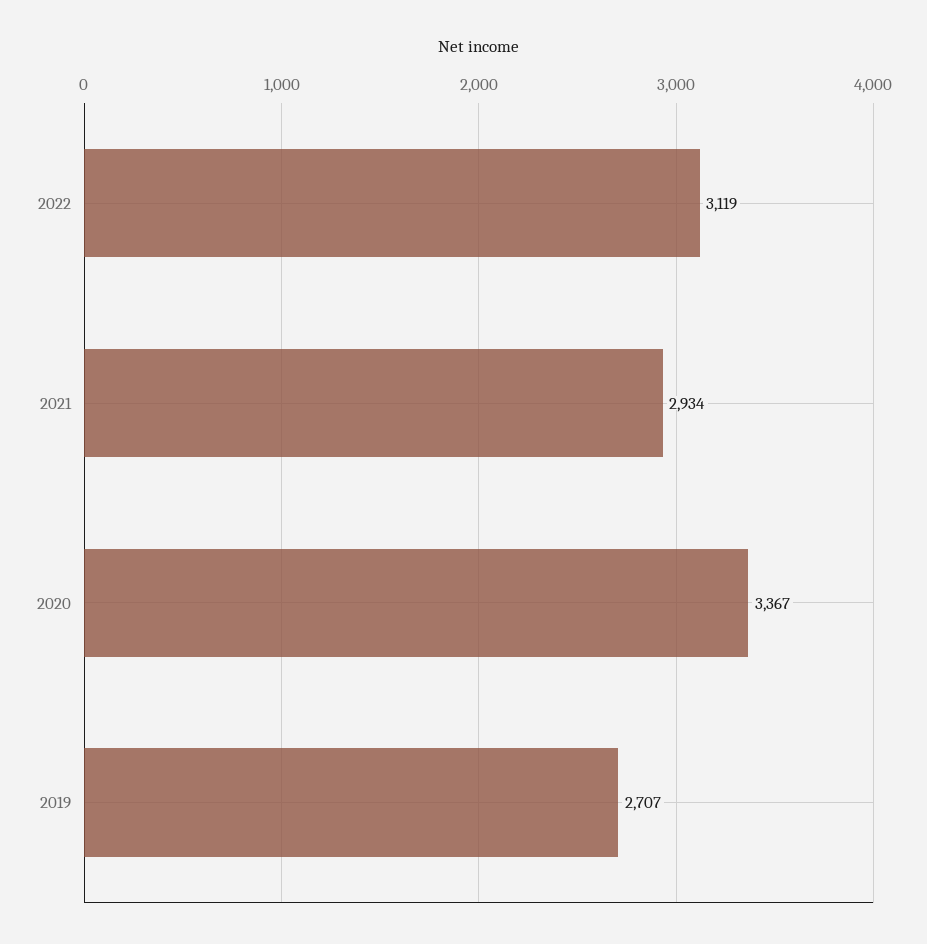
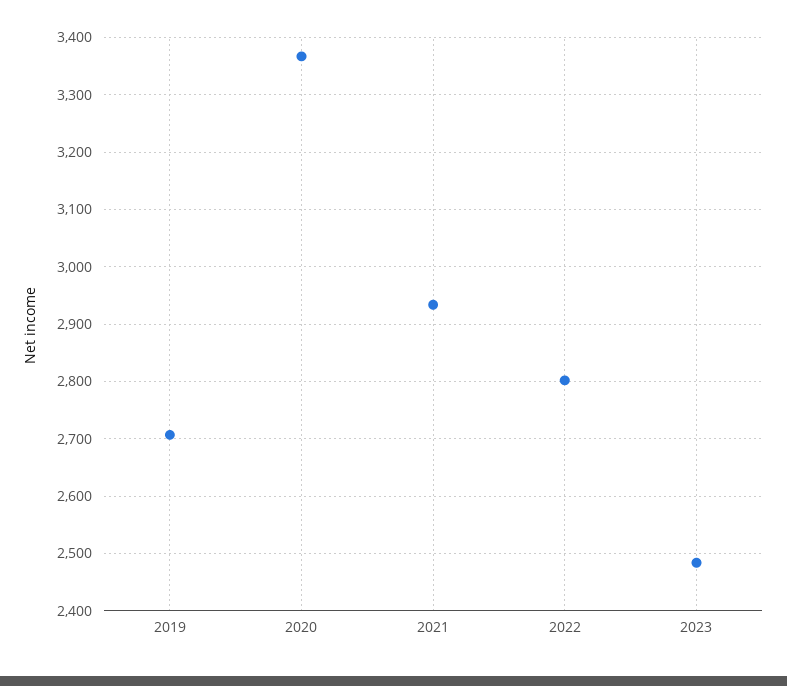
2022: 3119 -> 2800
2023: none -> 2480

